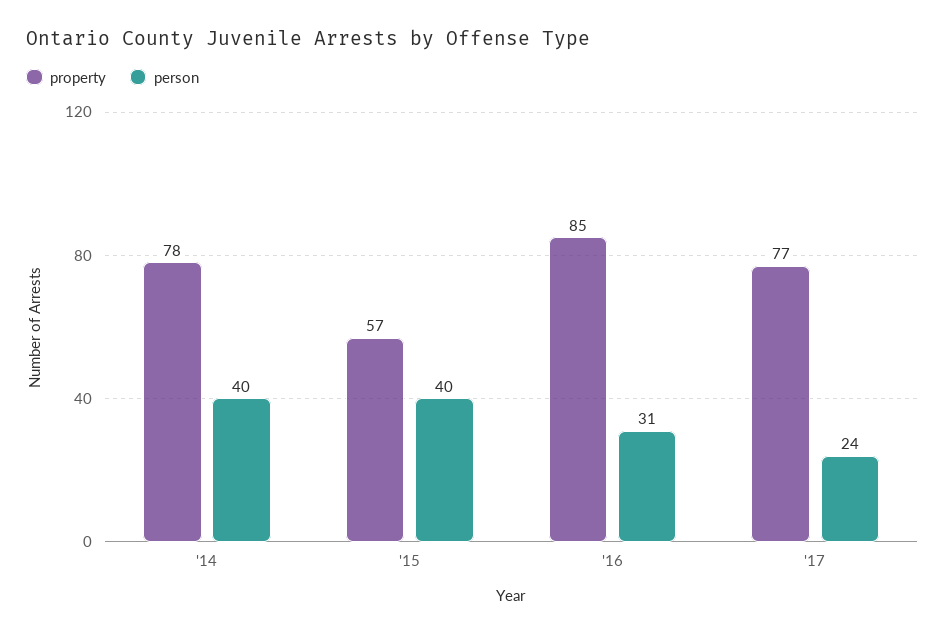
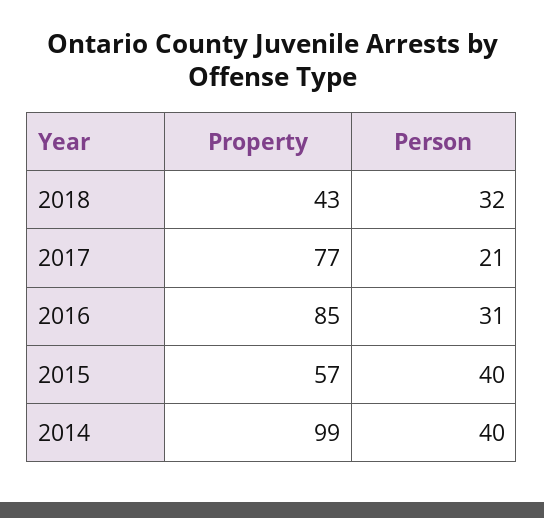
property, '14: 78 -> 99
person, '17: 24 -> 21
property, 2018: none -> 43
person, 2018: none -> 32

